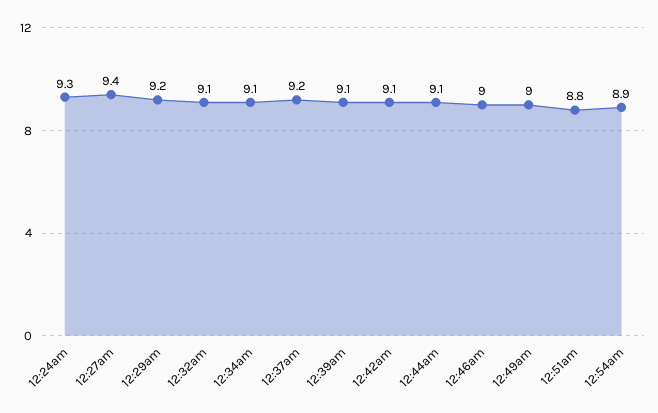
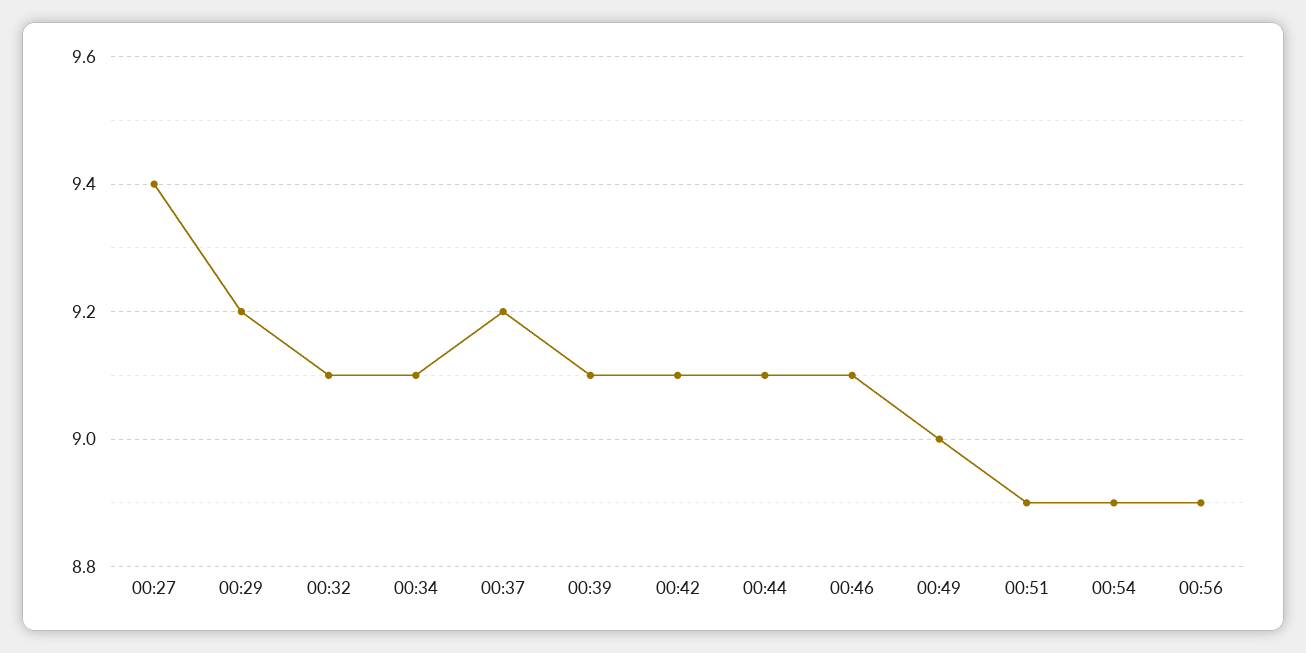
12:24am: 9.3 -> none
12:46am: 9 -> 9.1
12:51am: 8.8 -> 8.9
00:56: none -> 8.9

